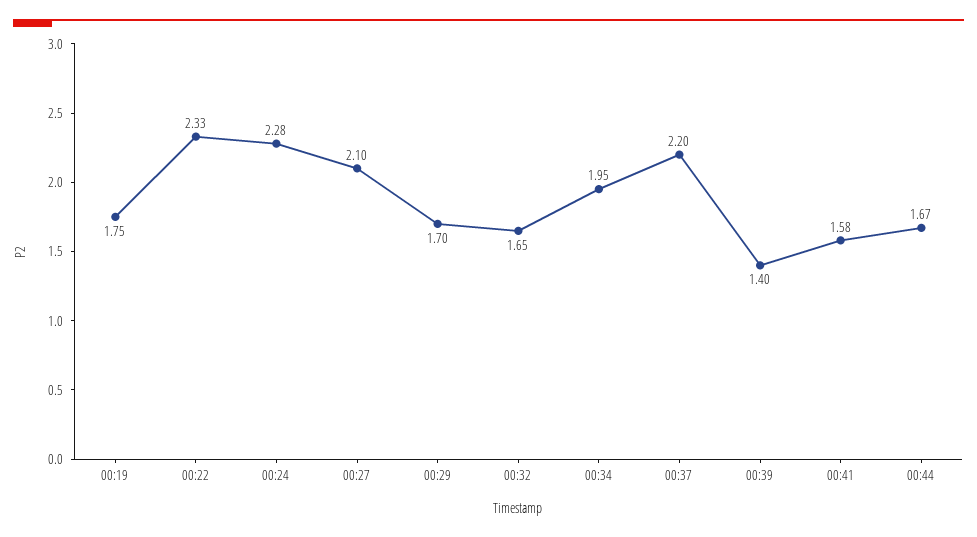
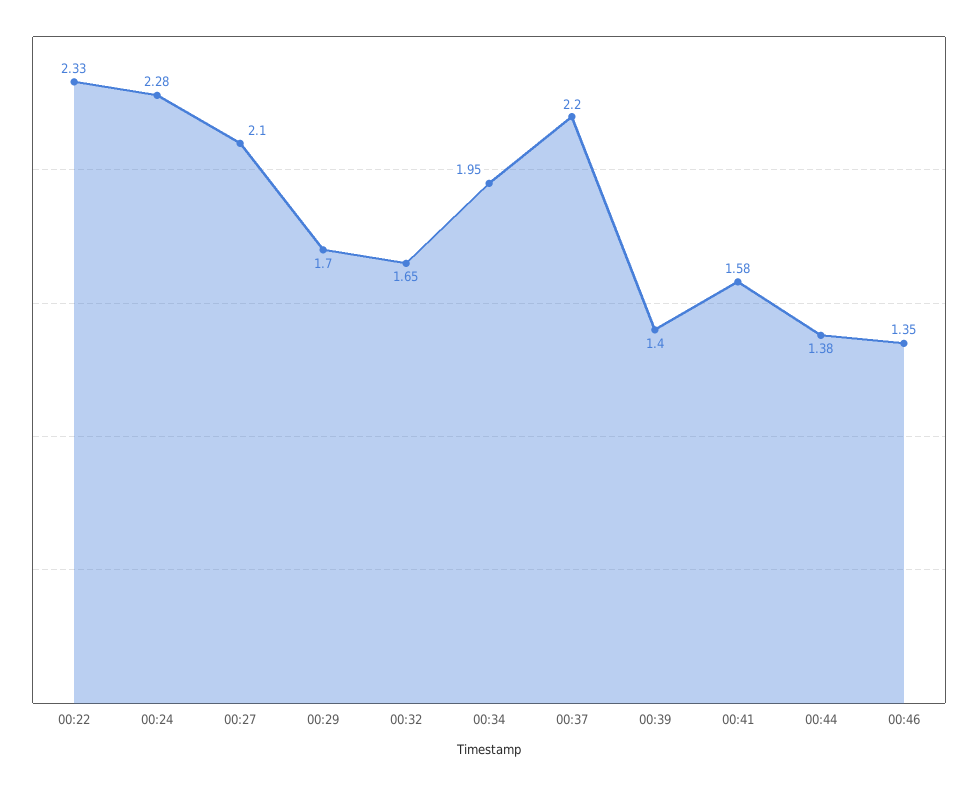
00:19: 1.75 -> none
00:44: 1.67 -> 1.38
00:46: none -> 1.35

